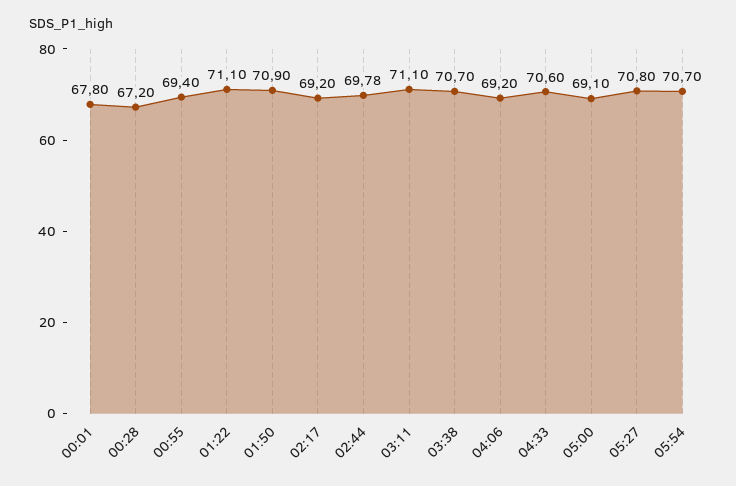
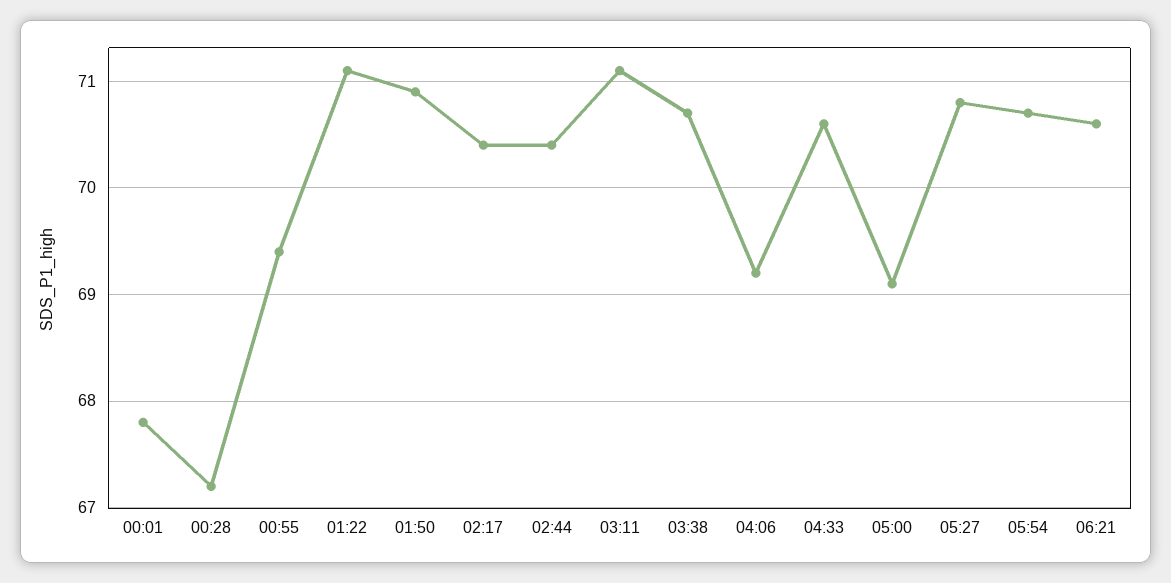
02:17: 69.2 -> 70.4
02:44: 69.78 -> 70.4
06:21: none -> 70.6

